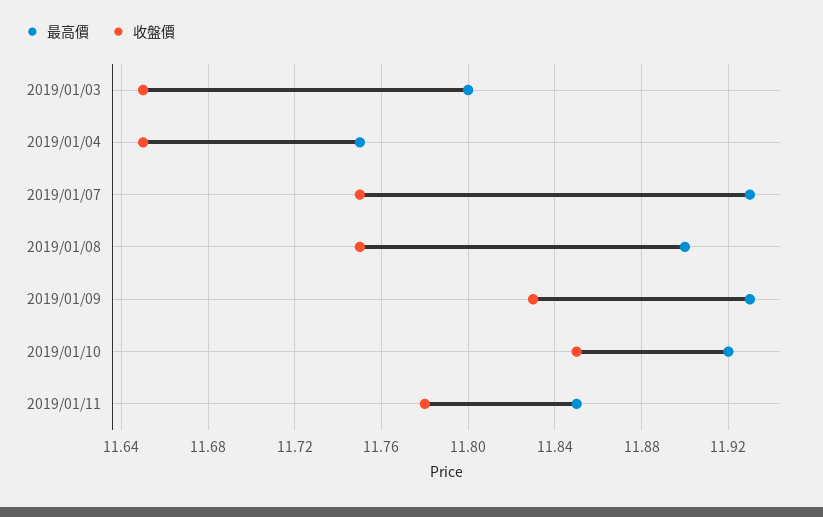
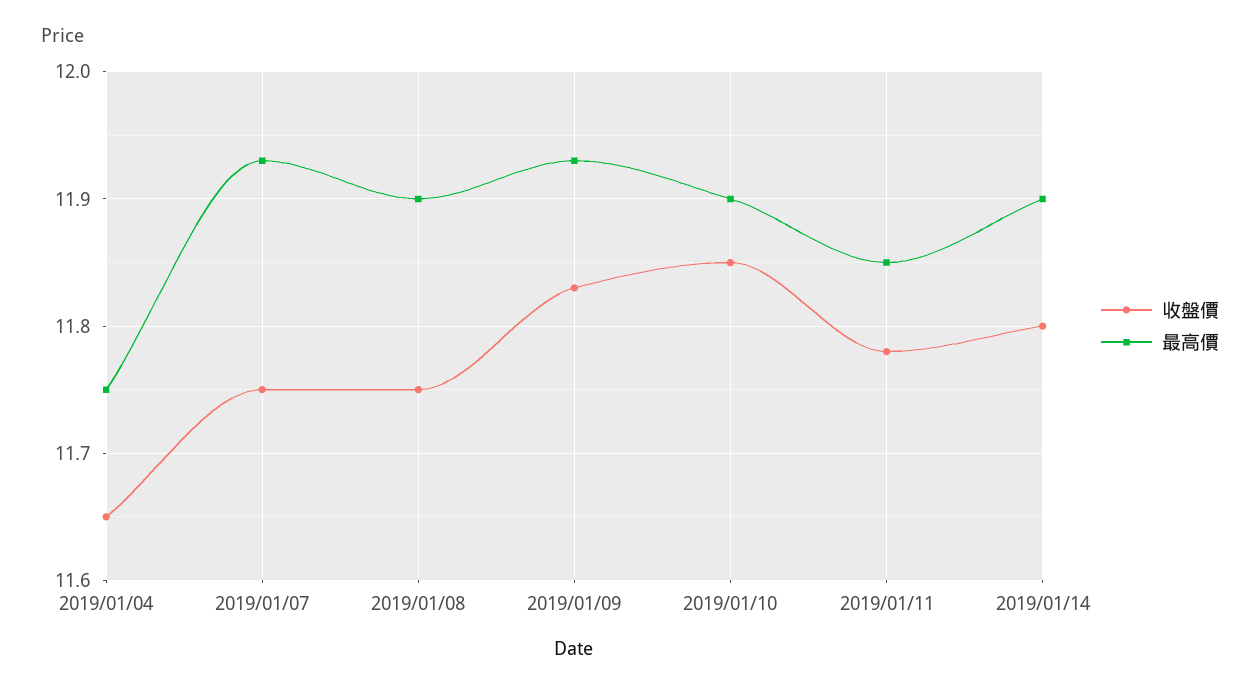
最高價, 2019/01/03: 11.8 -> none
收盤價, 2019/01/03: 11.65 -> none
最高價, 2019/01/10: 11.92 -> 11.9
收盤價, 2019/01/14: none -> 11.8
最高價, 2019/01/14: none -> 11.9

